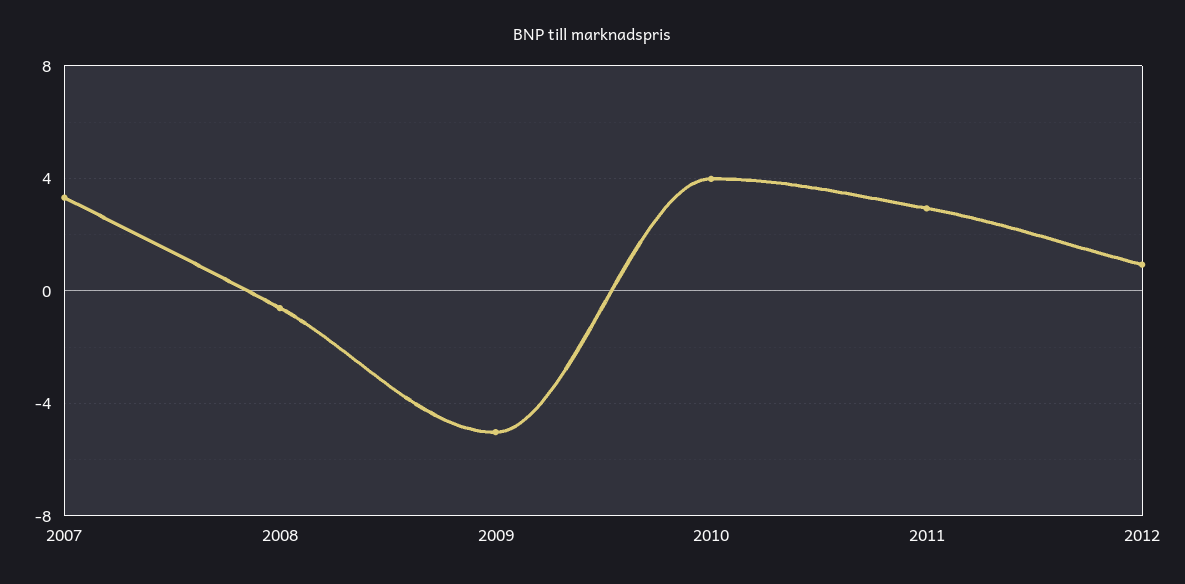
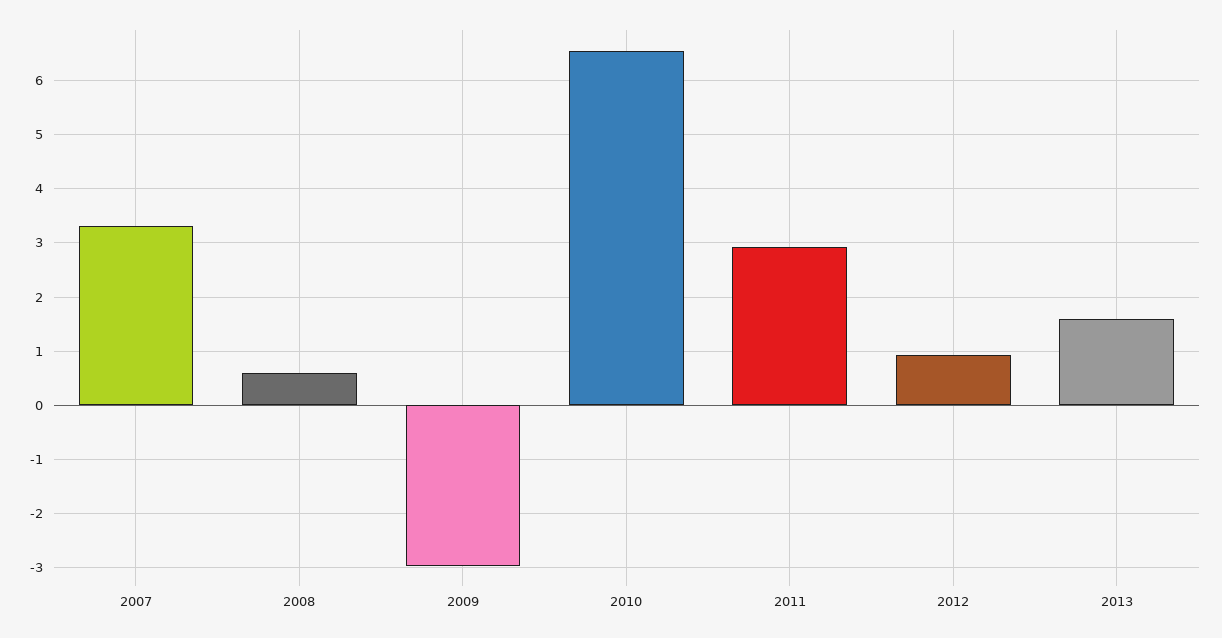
2008: -0.5 -> 0.6
2009: -5 -> -3
2010: 4 -> 6.6
2013: none -> 1.6

